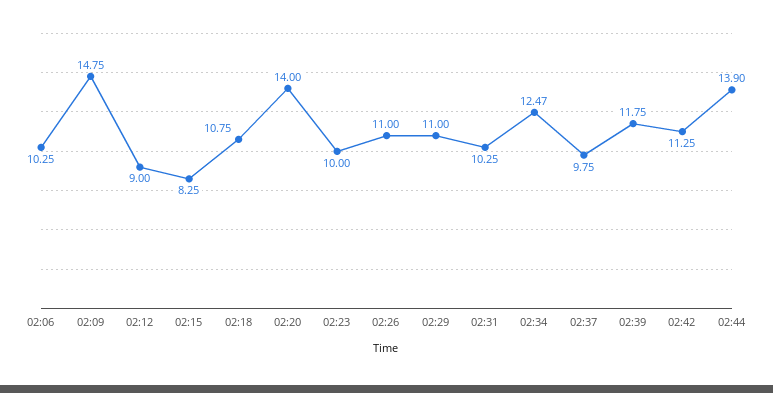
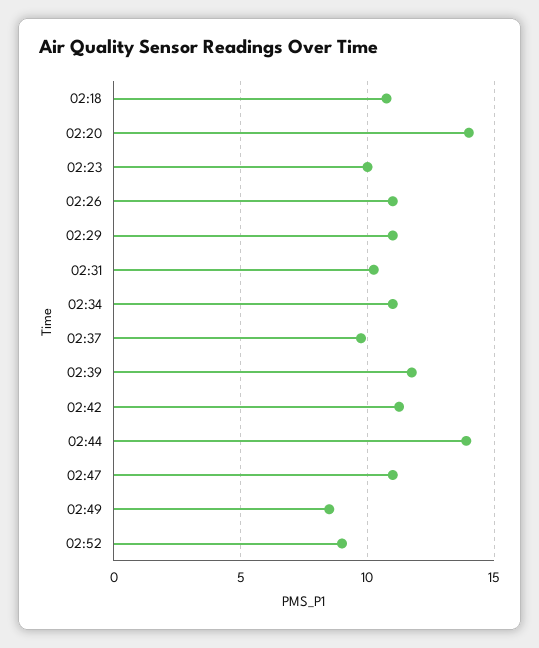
02:06: 10.25 -> none
02:09: 14.75 -> none
02:12: 9 -> none
02:15: 8.25 -> none
02:34: 12.47 -> 11
02:47: none -> 11
02:49: none -> 8.5
02:52: none -> 9

